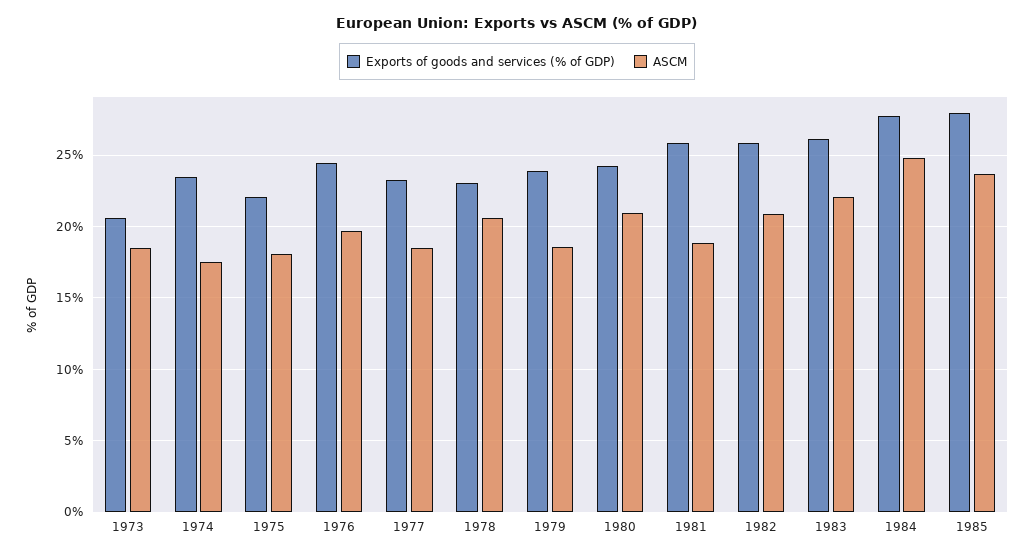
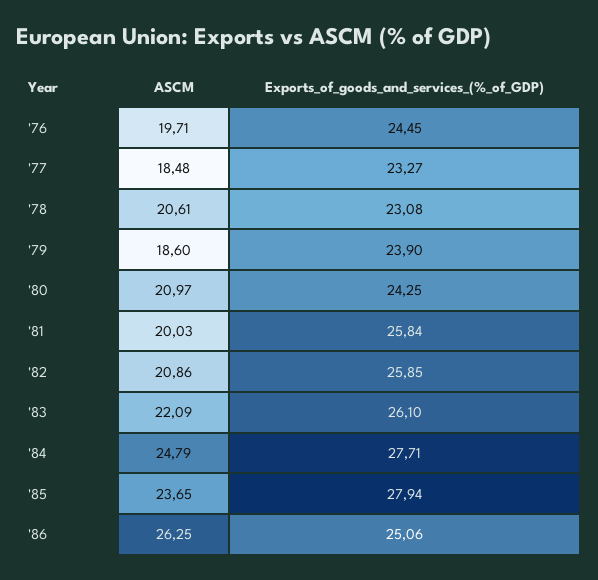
Exports of goods and services (% of GDP), 1973: 20.5 -> none
ASCM, 1973: 18.5 -> none
Exports of goods and services (% of GDP), 1974: 23.5 -> none
ASCM, 1974: 17.5 -> none
Exports of goods and services (% of GDP), 1975: 22 -> none
ASCM, 1975: 18 -> none
ASCM, 1981: 19 -> 20.03
ASCM, '86: none -> 26.25
Exports of goods and services (% of GDP), '86: none -> 25.06

